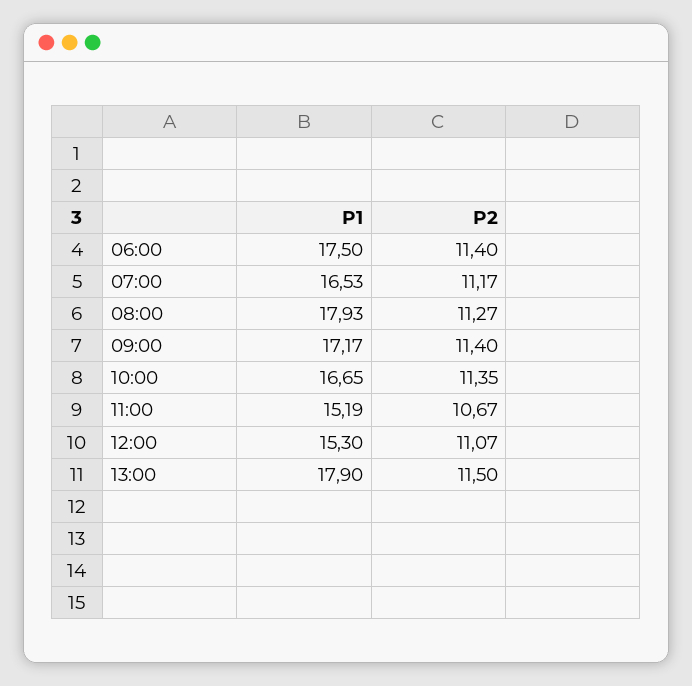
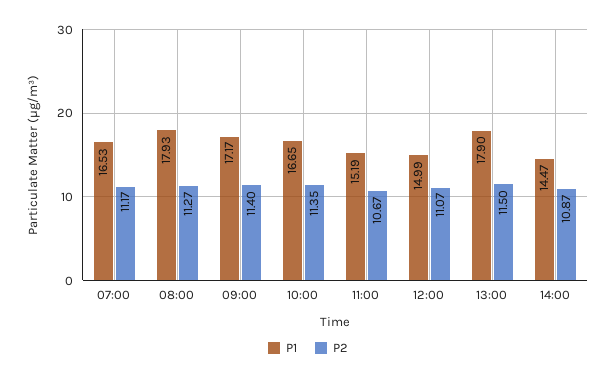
P1, 06:00: 17.5 -> none
P2, 06:00: 11.4 -> none
P1, 12:00: 15.3 -> 14.99
P1, 14:00: none -> 14.47
P2, 14:00: none -> 10.87

